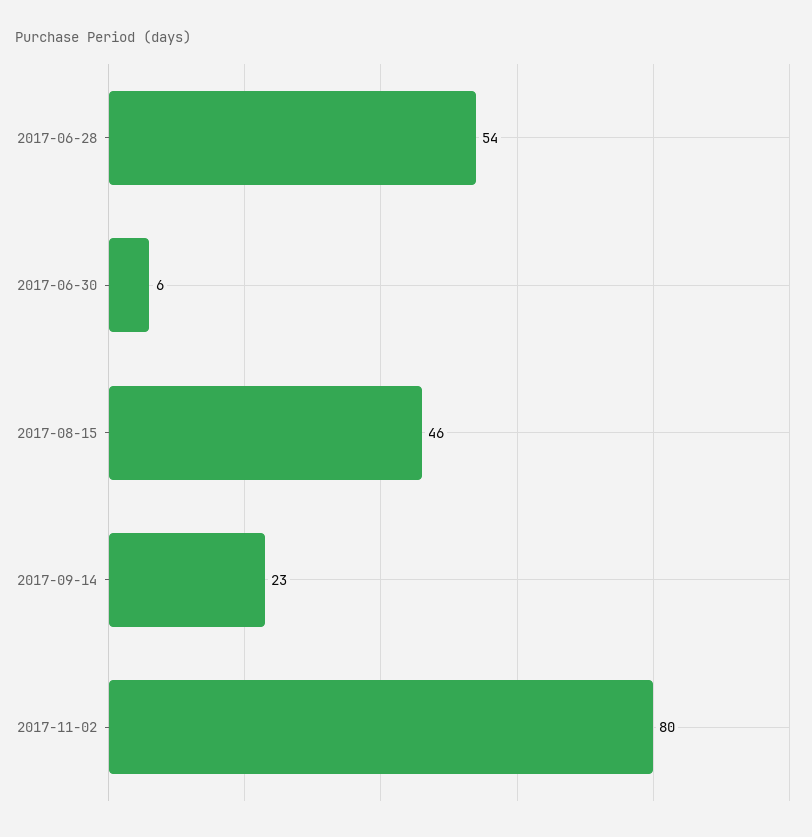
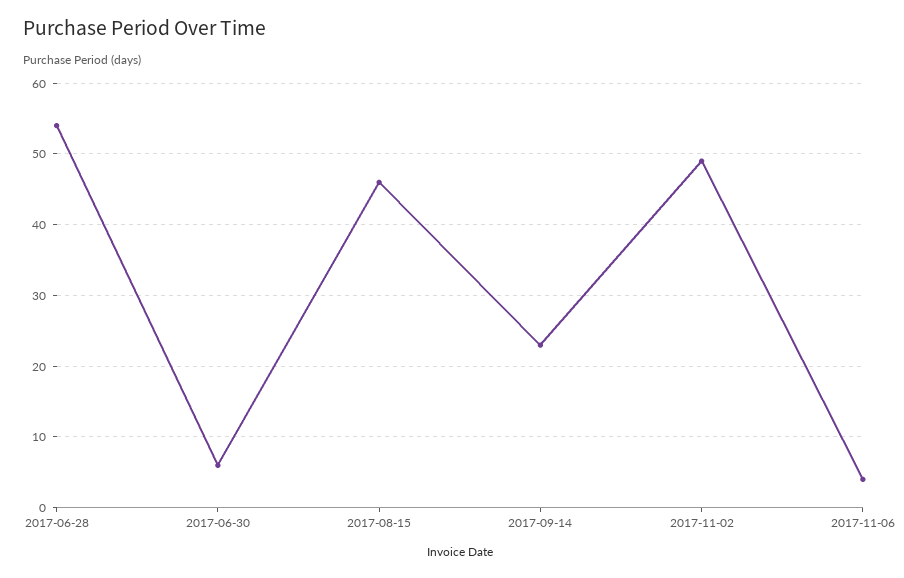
2017-11-02: 80 -> 49
2017-11-06: none -> 4

